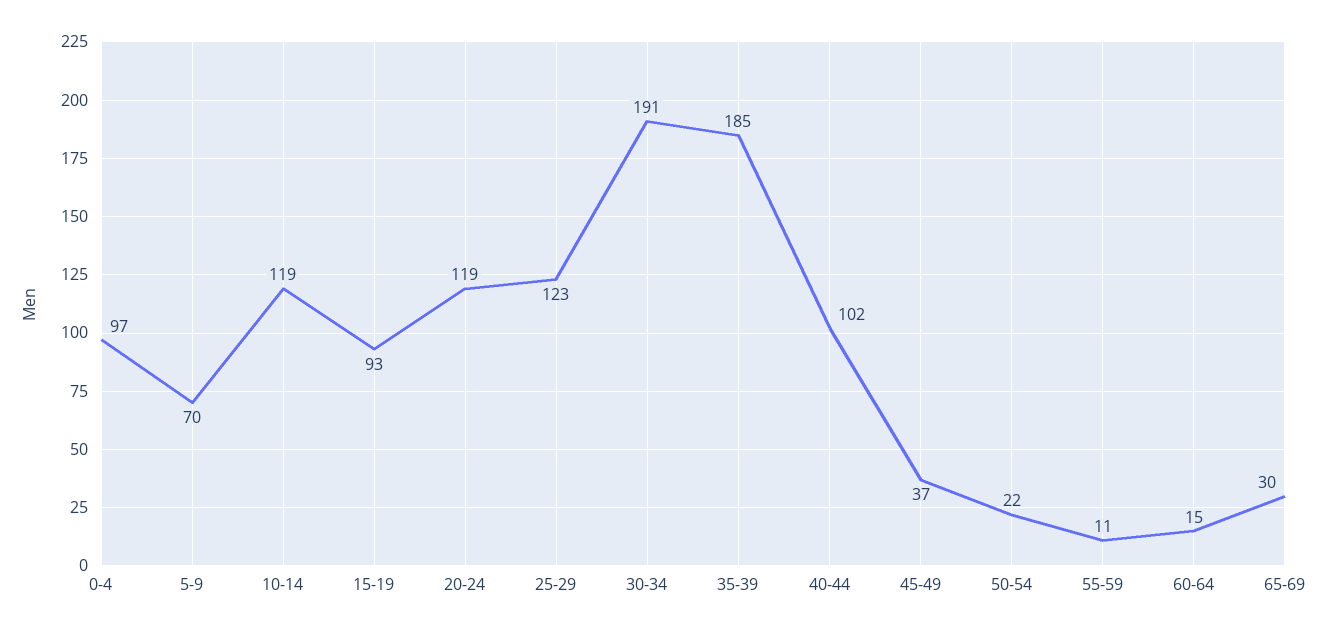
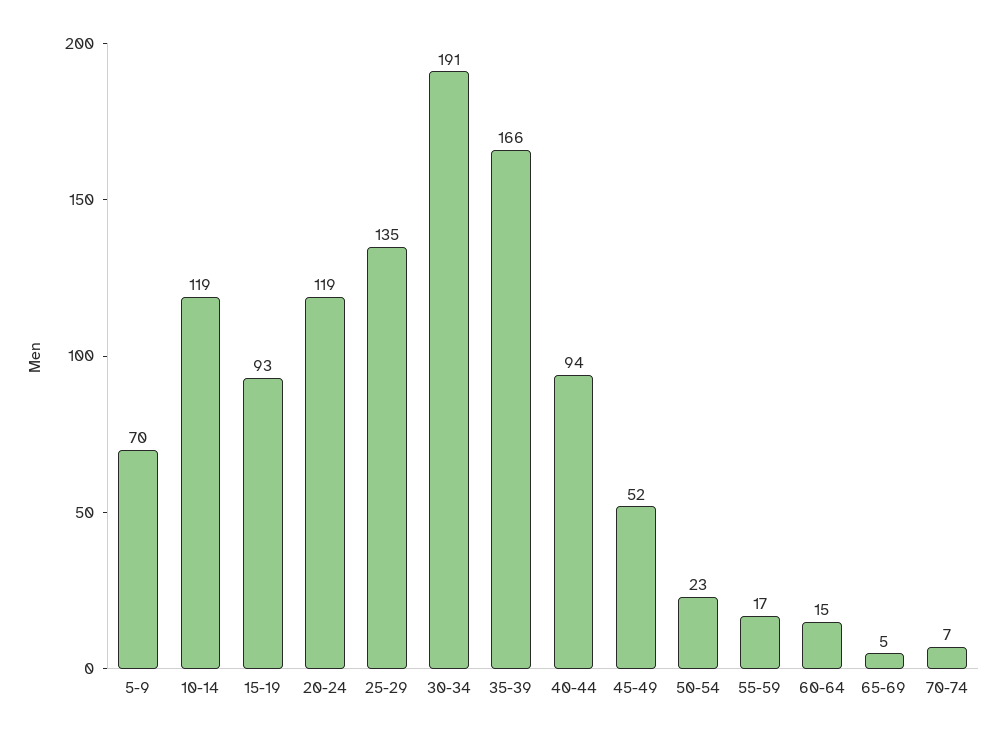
0-4: 97 -> none
25-29: 123 -> 135
35-39: 185 -> 166
40-44: 102 -> 94
45-49: 37 -> 52
50-54: 22 -> 23
55-59: 11 -> 17
65-69: 30 -> 5
70-74: none -> 7

